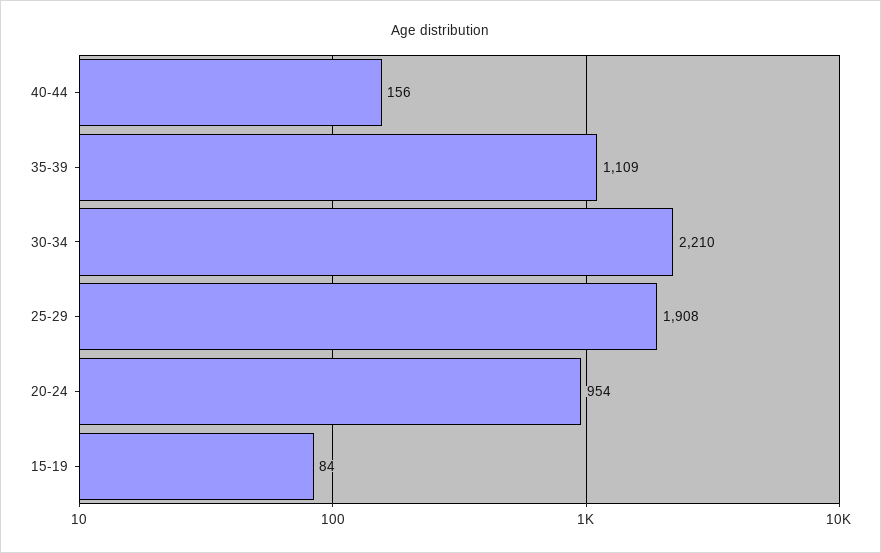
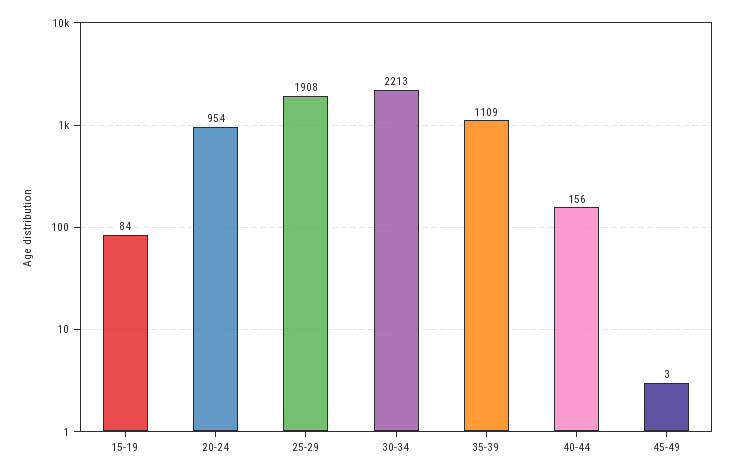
30-34: 2210 -> 2213
45-49: none -> 3

